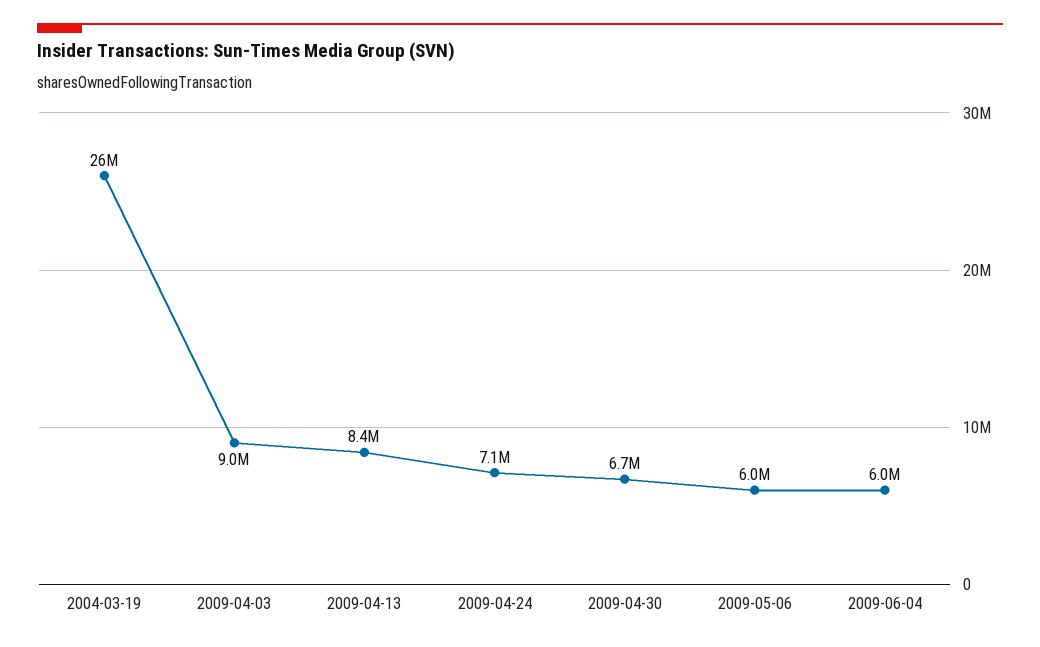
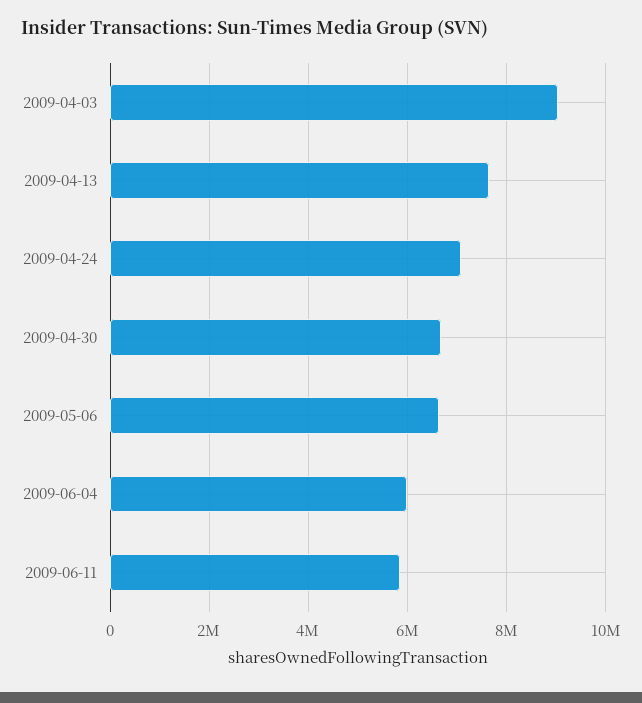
2004-03-19: 26000000 -> none
2009-04-13: 8400000 -> 7600000
2009-05-06: 6000000 -> 6600000
2009-06-11: none -> 5800000

